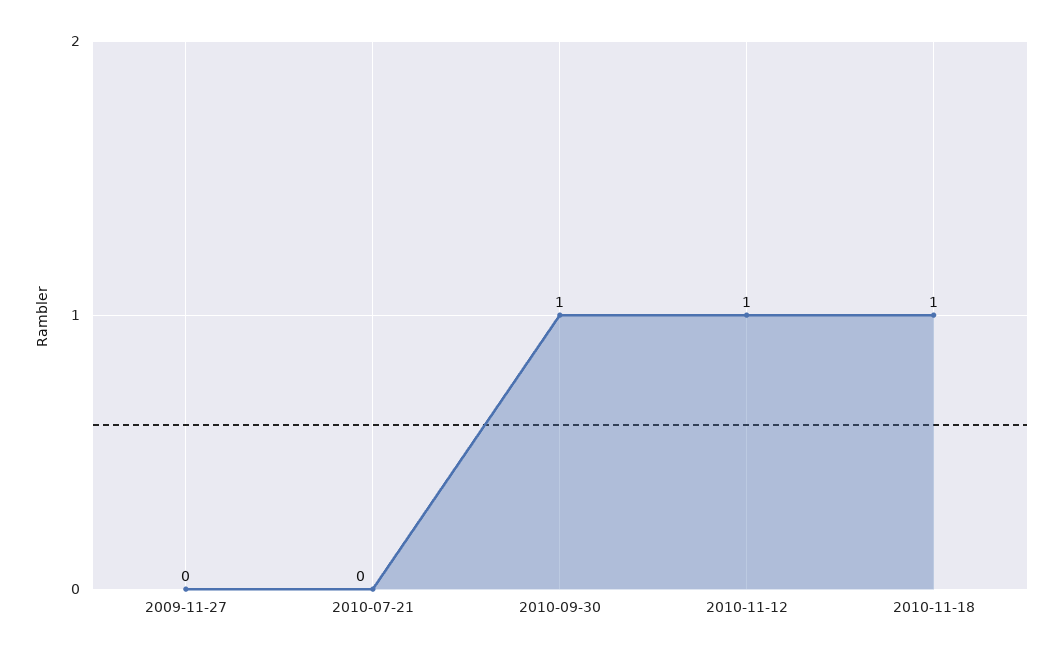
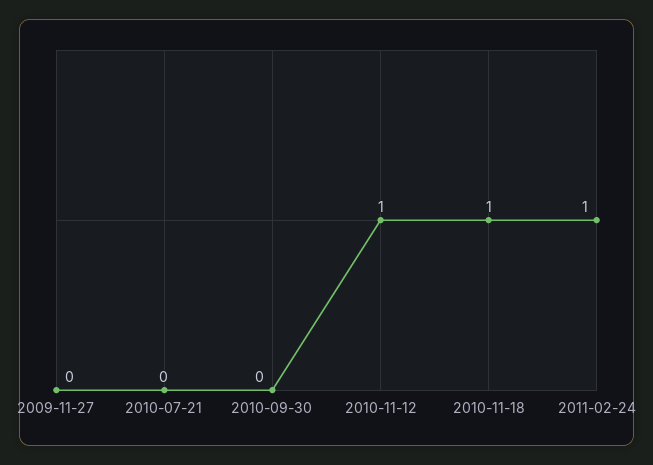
2010-09-30: 1 -> 0
2011-02-24: none -> 1

